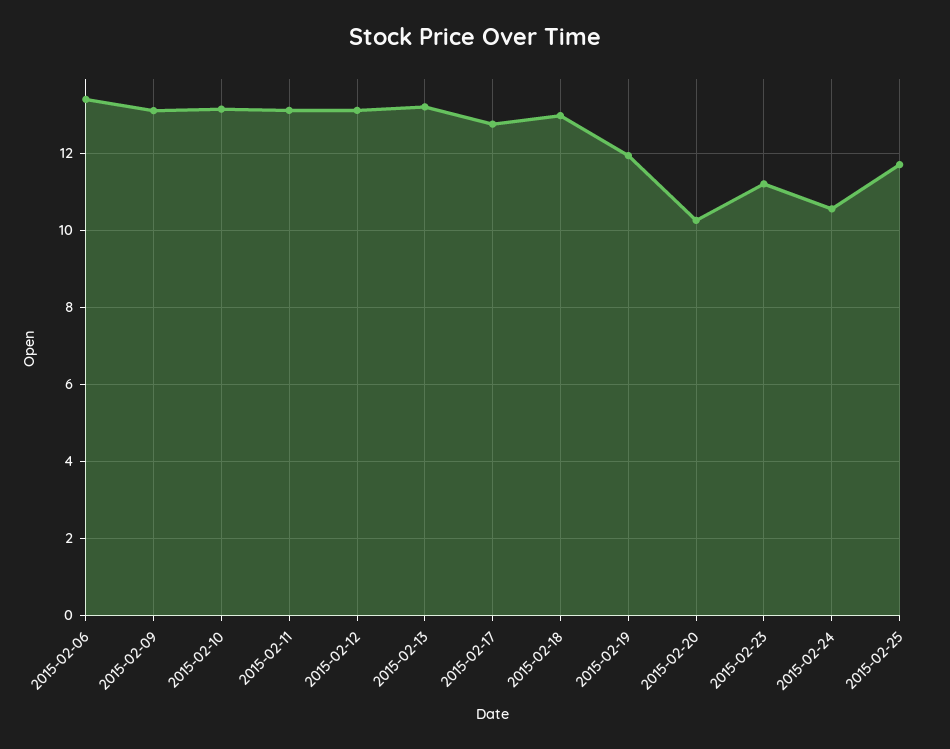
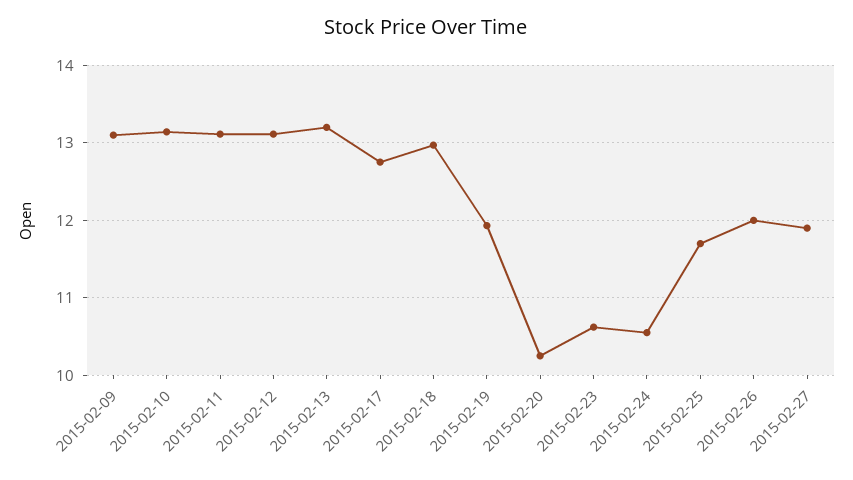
2015-02-06: 13.4 -> none
2015-02-23: 11.2 -> 10.6
2015-02-26: none -> 12
2015-02-27: none -> 11.9

